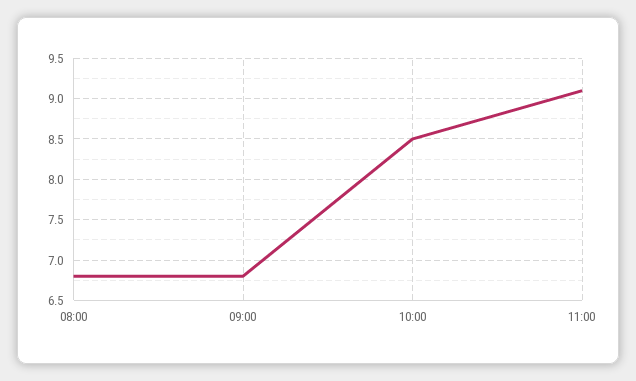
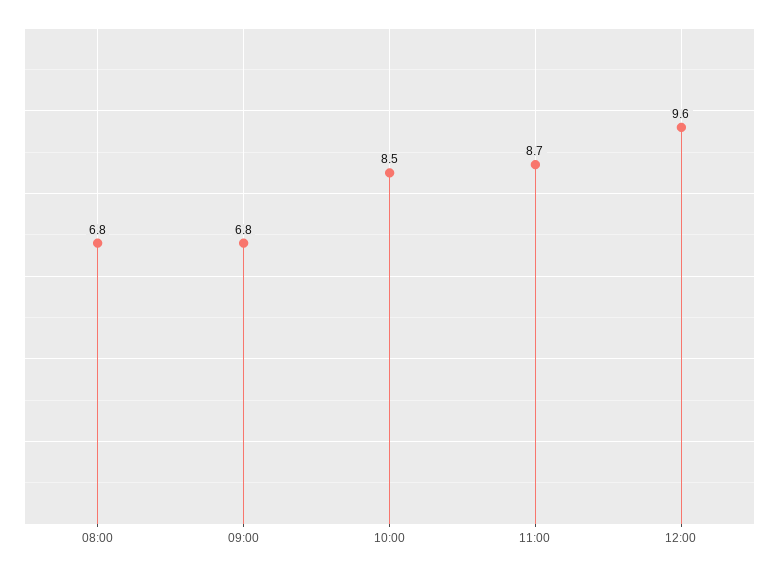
11:00: 9.1 -> 8.7
12:00: none -> 9.6

